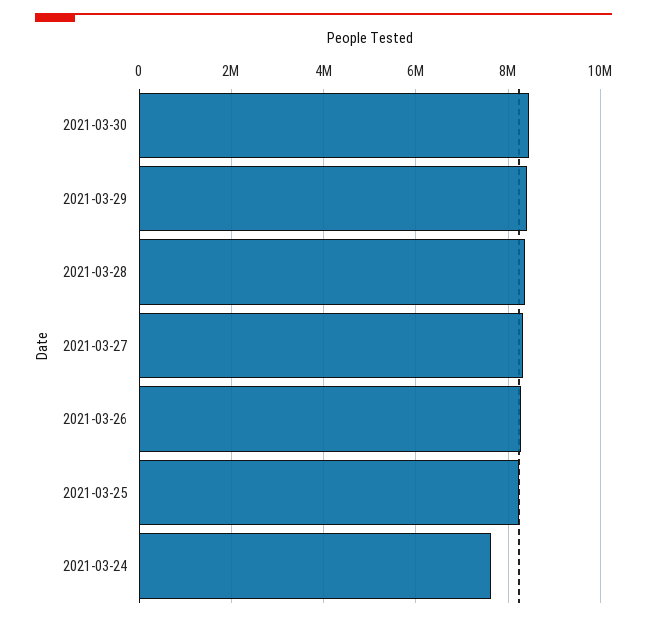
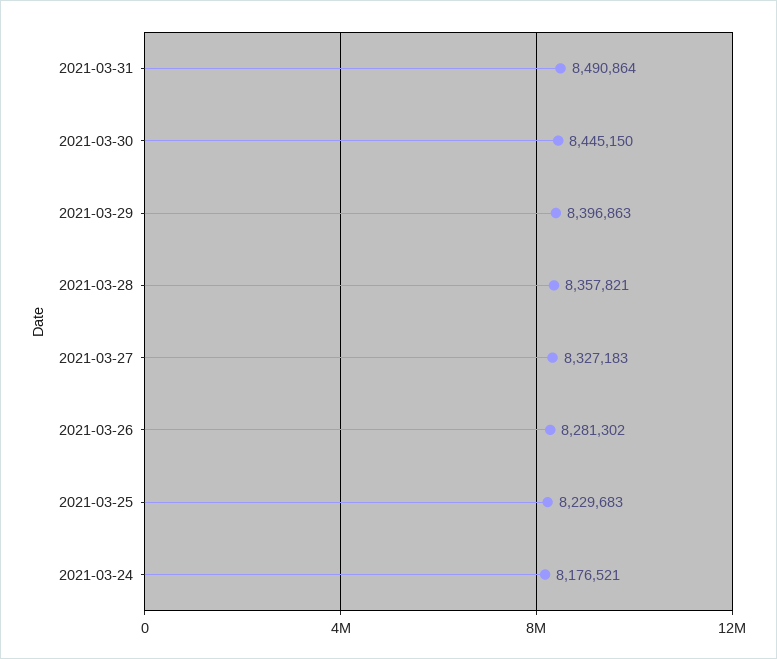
2021-03-24: 7600000 -> 8176521
2021-03-31: none -> 8490864

